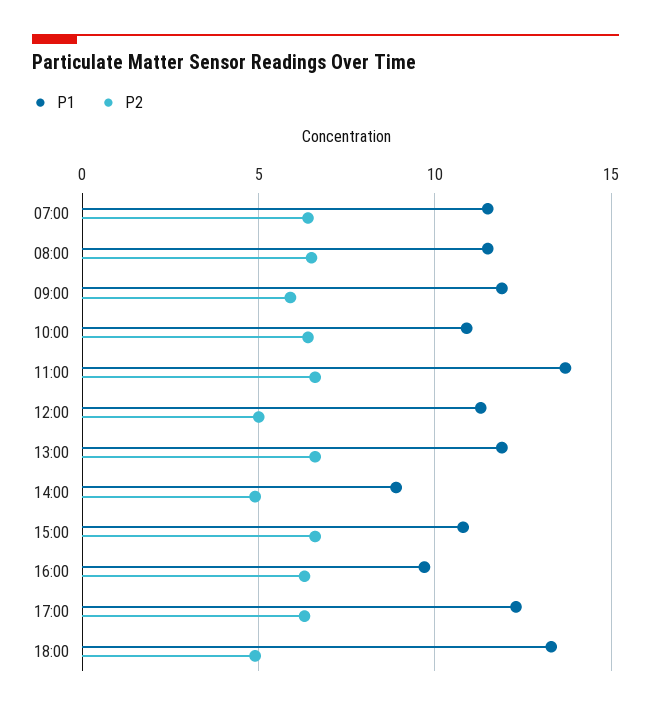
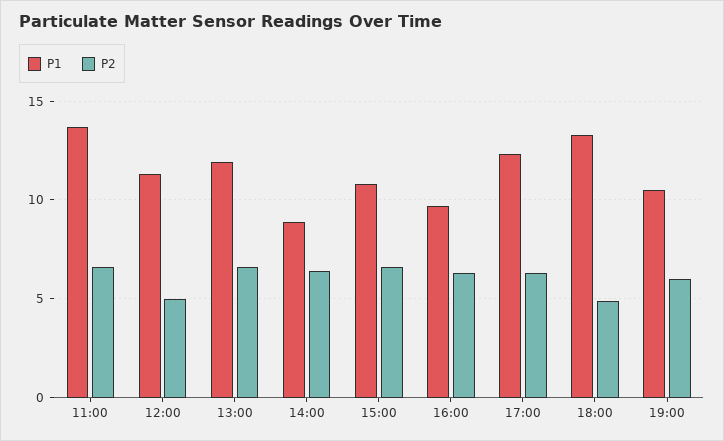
P1, 07:00: 11.5 -> none
P2, 07:00: 6.5 -> none
P1, 08:00: 11.5 -> none
P2, 08:00: 6.5 -> none
P1, 09:00: 12 -> none
P2, 09:00: 6 -> none
P1, 10:00: 11 -> none
P2, 10:00: 6.5 -> none
P2, 14:00: 5 -> 6.5
P1, 19:00: none -> 10.5
P2, 19:00: none -> 6

